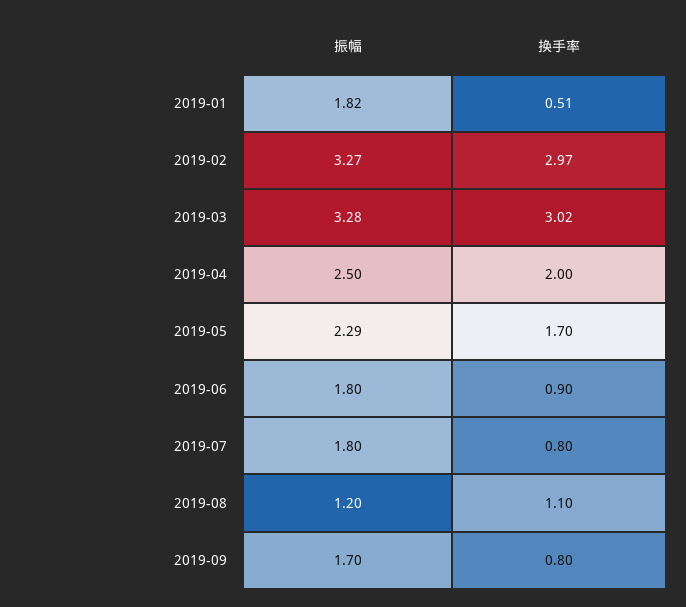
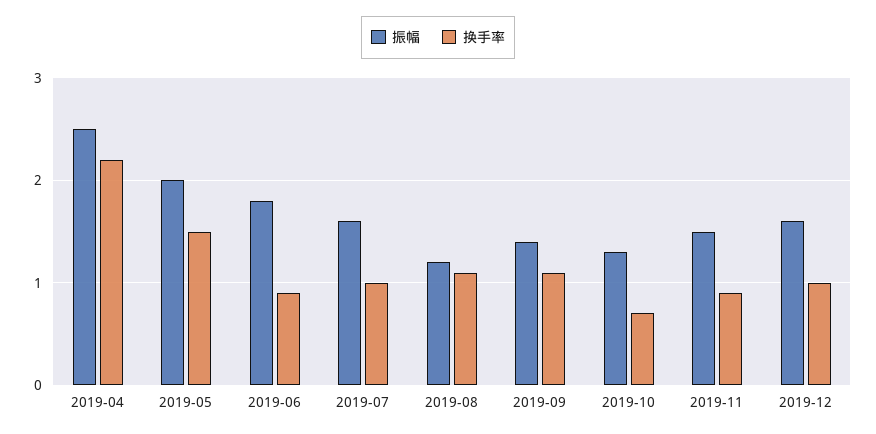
振幅, 2019-01: 1.82 -> none
换手率, 2019-01: 0.51 -> none
振幅, 2019-02: 3.27 -> none
换手率, 2019-02: 2.97 -> none
振幅, 2019-03: 3.28 -> none
换手率, 2019-03: 3.02 -> none
换手率, 2019-04: 2 -> 2.2
振幅, 2019-05: 2.29 -> 2
换手率, 2019-05: 1.7 -> 1.5
振幅, 2019-07: 1.8 -> 1.6
换手率, 2019-07: 0.8 -> 1
振幅, 2019-09: 1.7 -> 1.4
换手率, 2019-09: 0.8 -> 1.1
振幅, 2019-10: none -> 1.3
换手率, 2019-10: none -> 0.7
振幅, 2019-11: none -> 1.5
换手率, 2019-11: none -> 0.9
振幅, 2019-12: none -> 1.6
换手率, 2019-12: none -> 1

